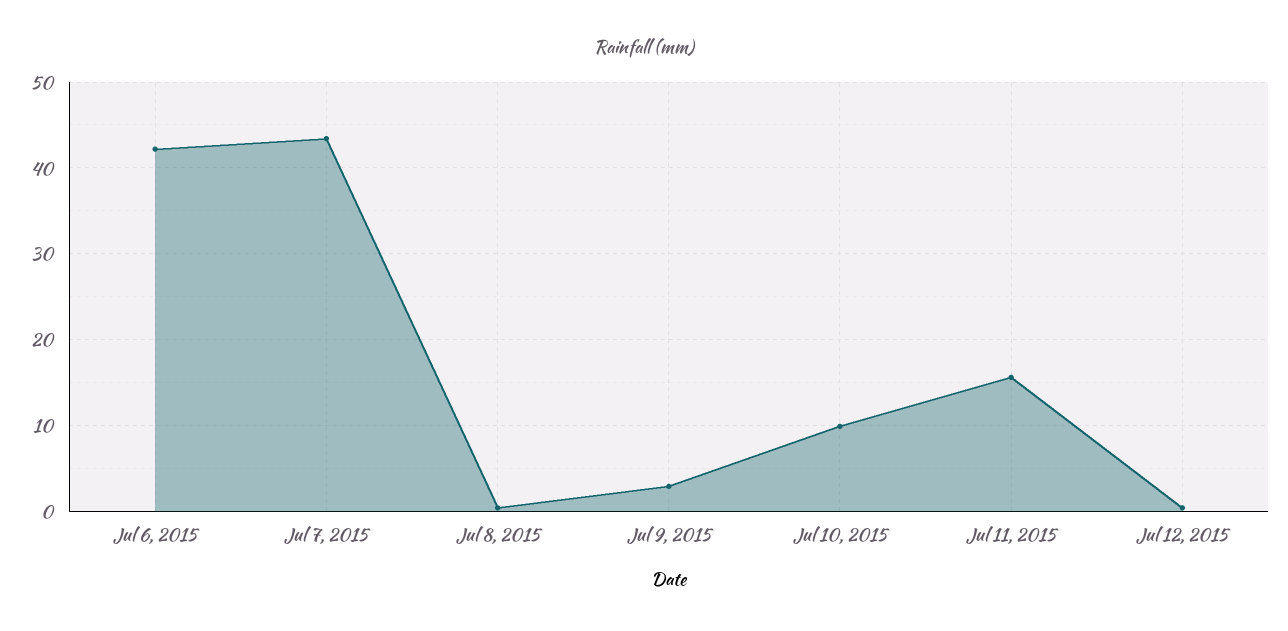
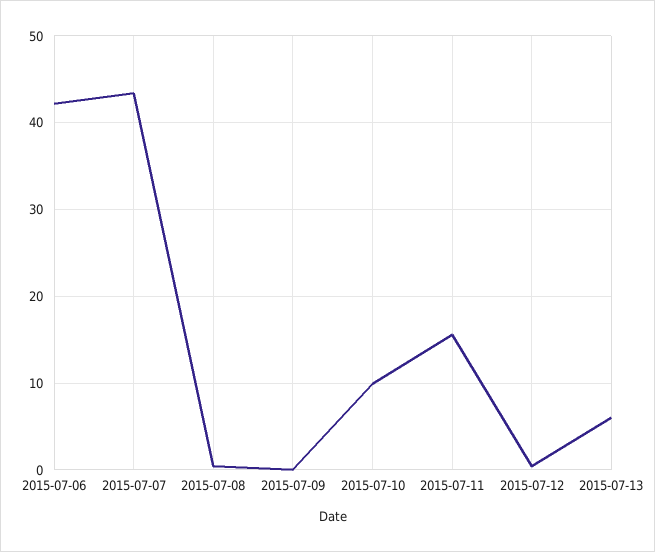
Jul 9, 2015: 3 -> 0
2015-07-13: none -> 6

